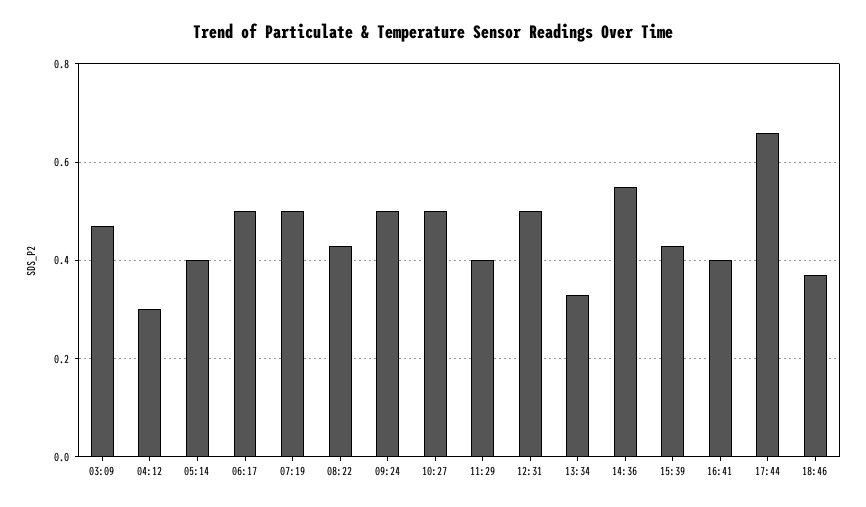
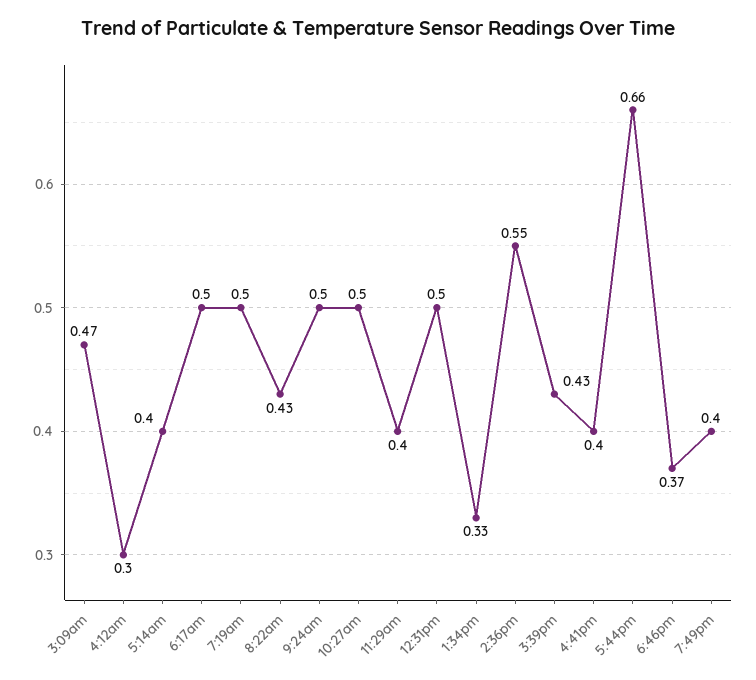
7:49pm: none -> 0.4

